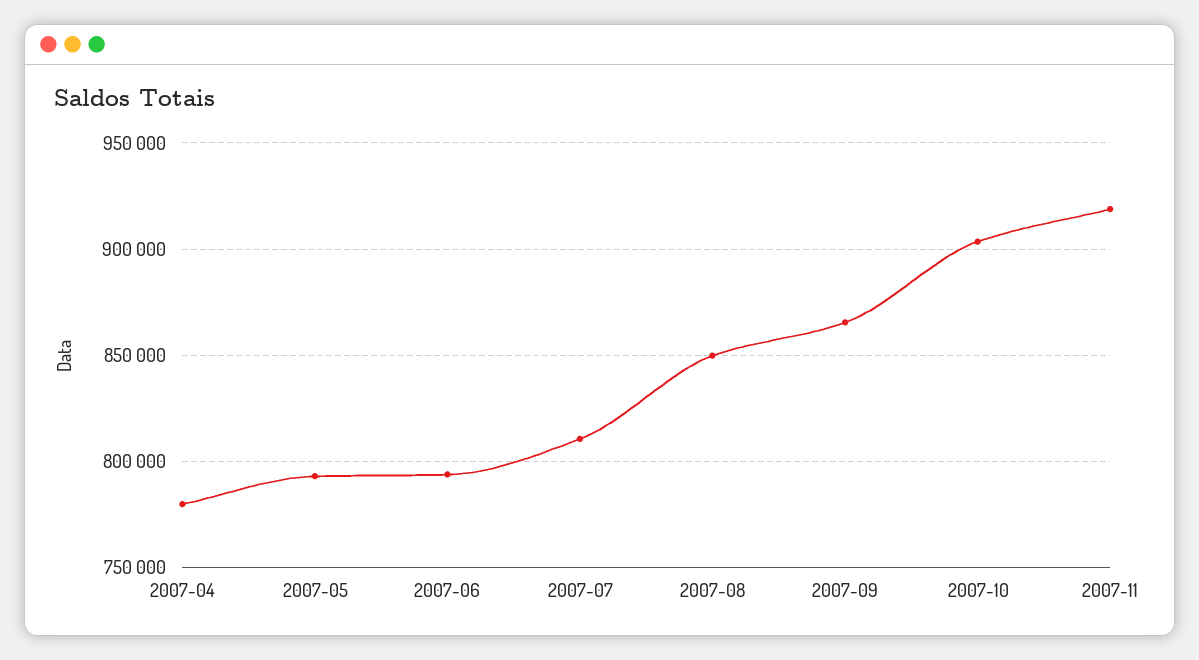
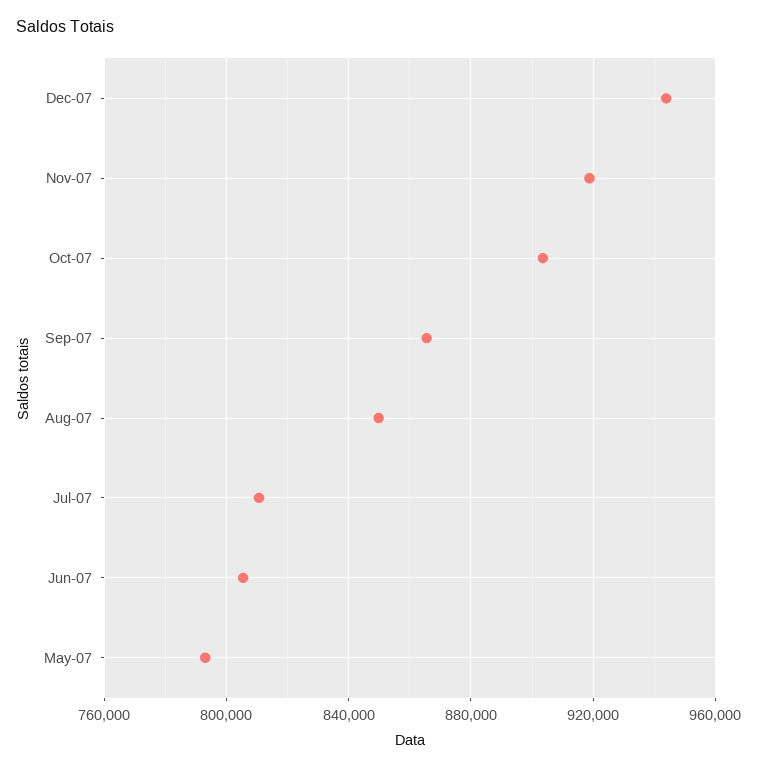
2007-04: 780000 -> none
2007-06: 795000 -> 805000
Dec-07: none -> 945000

